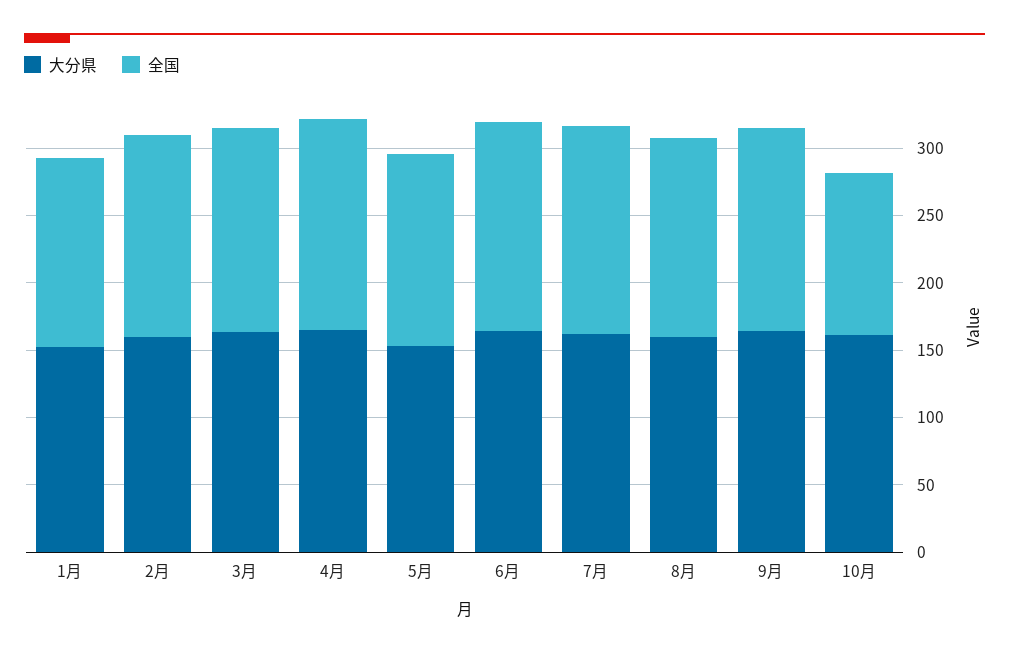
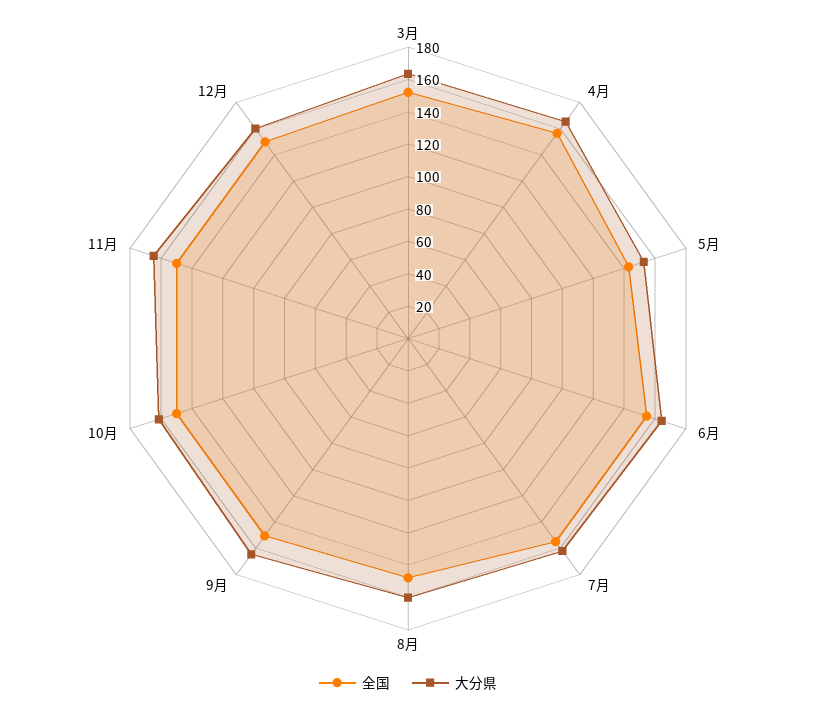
大分県, 1月: 150 -> none
全国, 1月: 140 -> none
大分県, 2月: 160 -> none
全国, 2月: 150 -> none
全国, 10月: 120 -> 150
全国, 11月: none -> 150
大分県, 11月: none -> 165
全国, 12月: none -> 150
大分県, 12月: none -> 160

